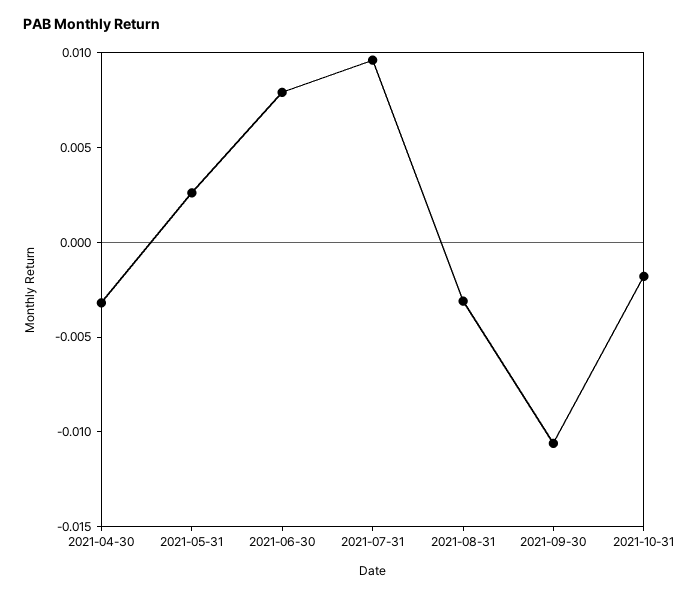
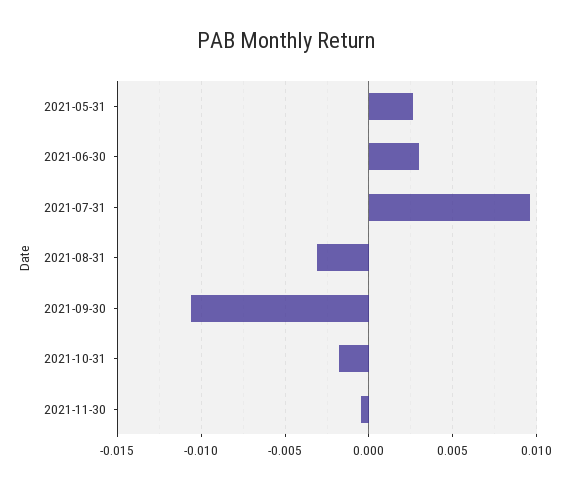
2021-04-30: -0.003 -> none
2021-06-30: 0.008 -> 0.003
2021-11-30: none -> -0.0005

